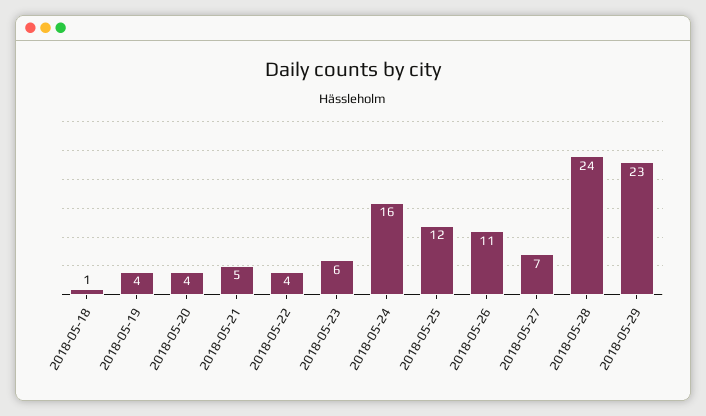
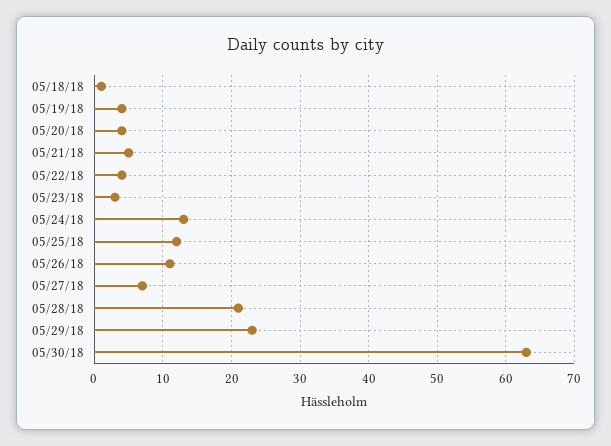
2018-05-23: 6 -> 3
2018-05-24: 16 -> 13
2018-05-28: 24 -> 21
05/30/18: none -> 63

